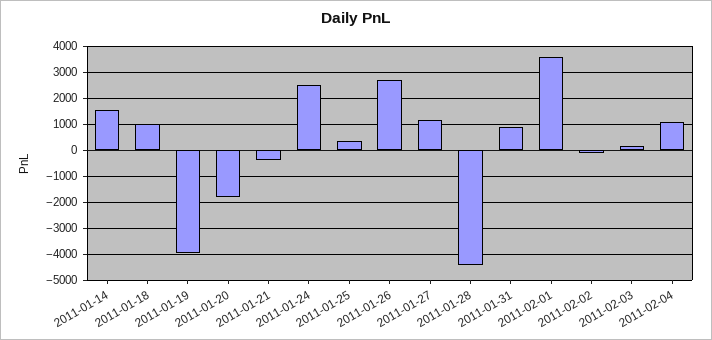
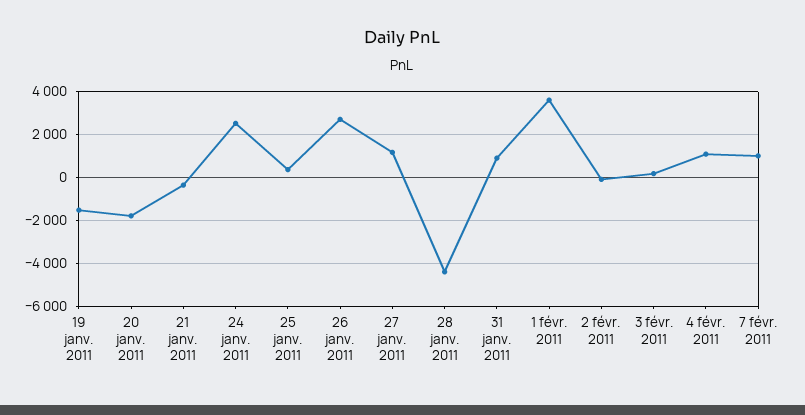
2011-01-14: 1500 -> none
2011-01-18: 1000 -> none
2011-01-19: -4000 -> -1500
7 févr. 2011: none -> 1000

